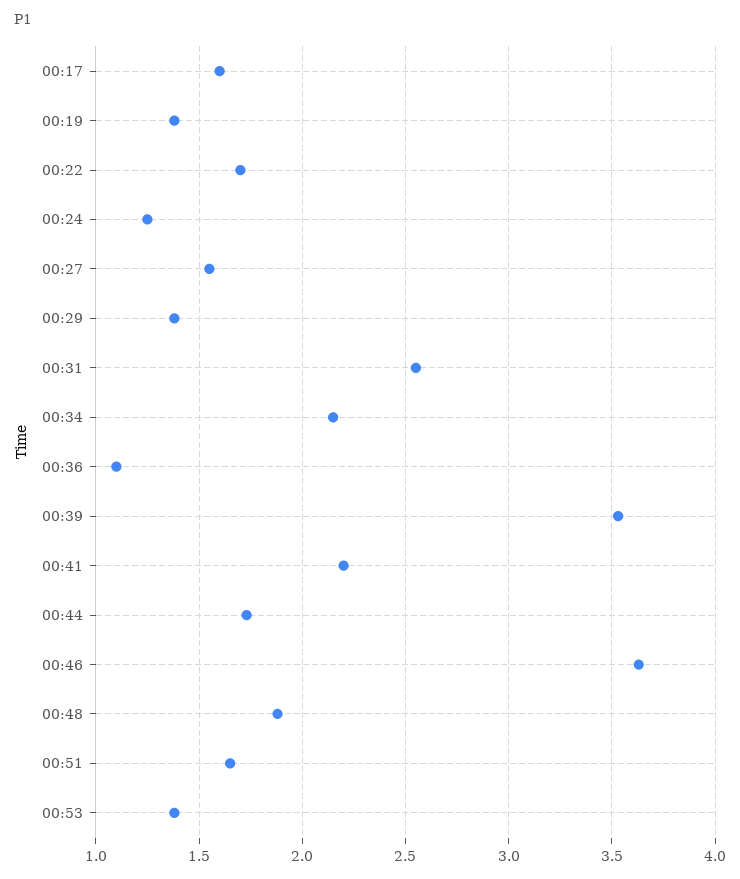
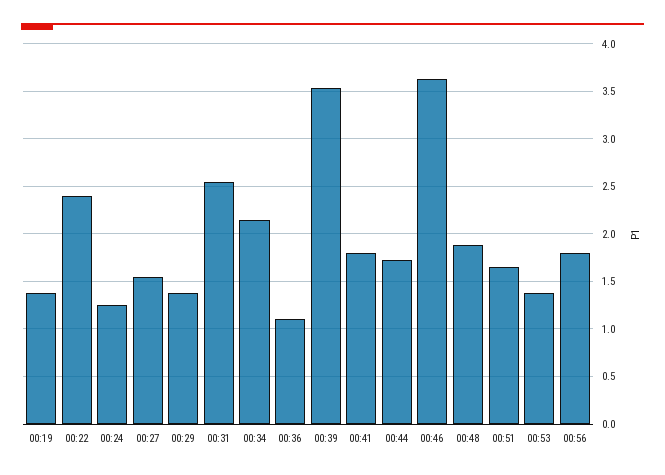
00:17: 1.6 -> none
00:22: 1.7 -> 2.4
00:41: 2.2 -> 1.8
00:56: none -> 1.8

